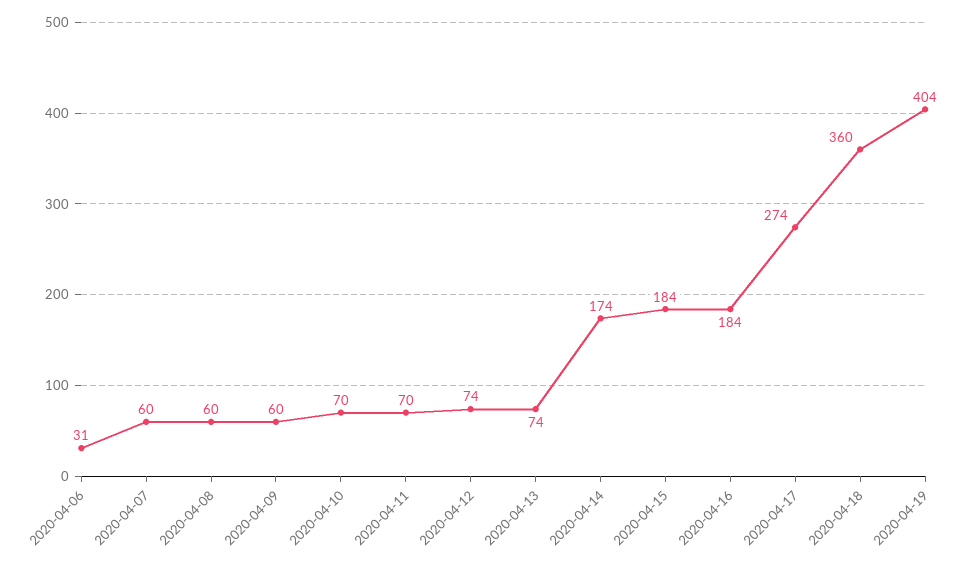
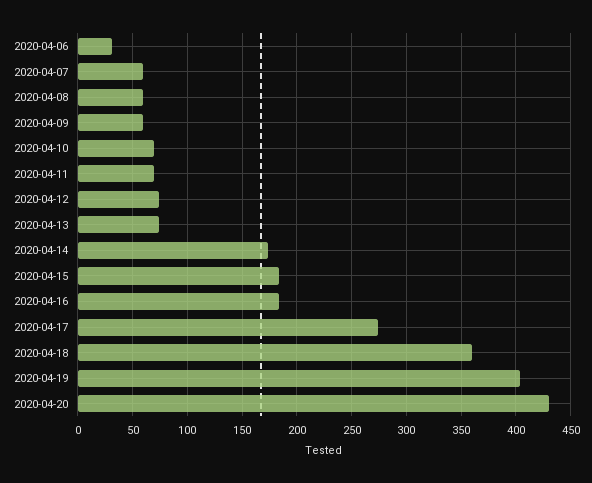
2020-04-20: none -> 430

